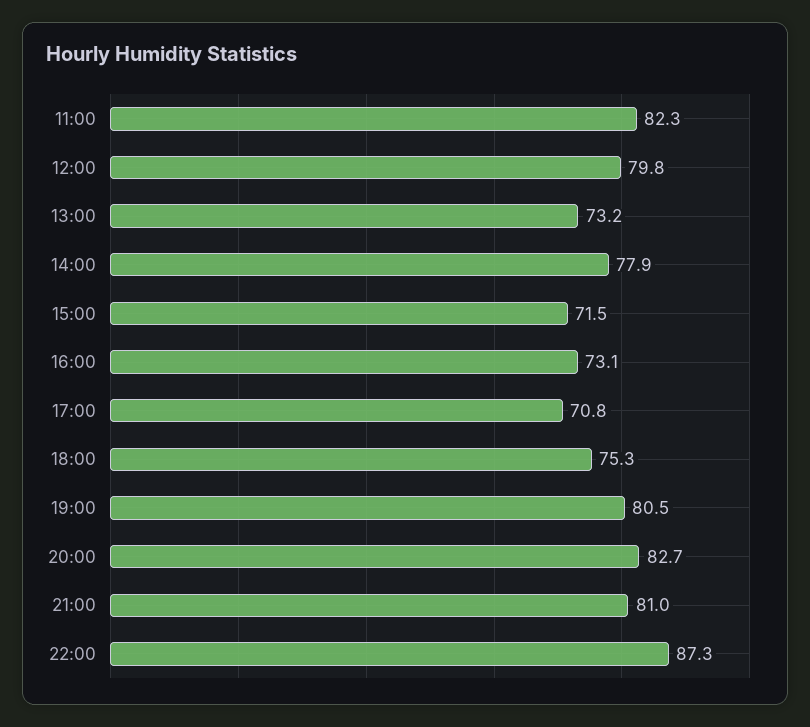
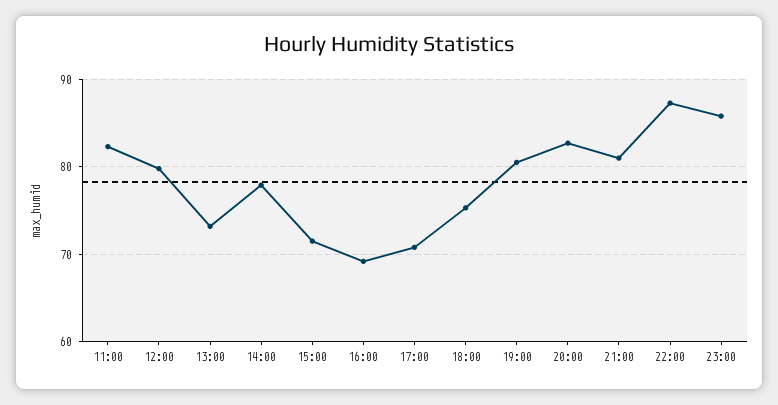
16:00: 73.1 -> 69
23:00: none -> 86

